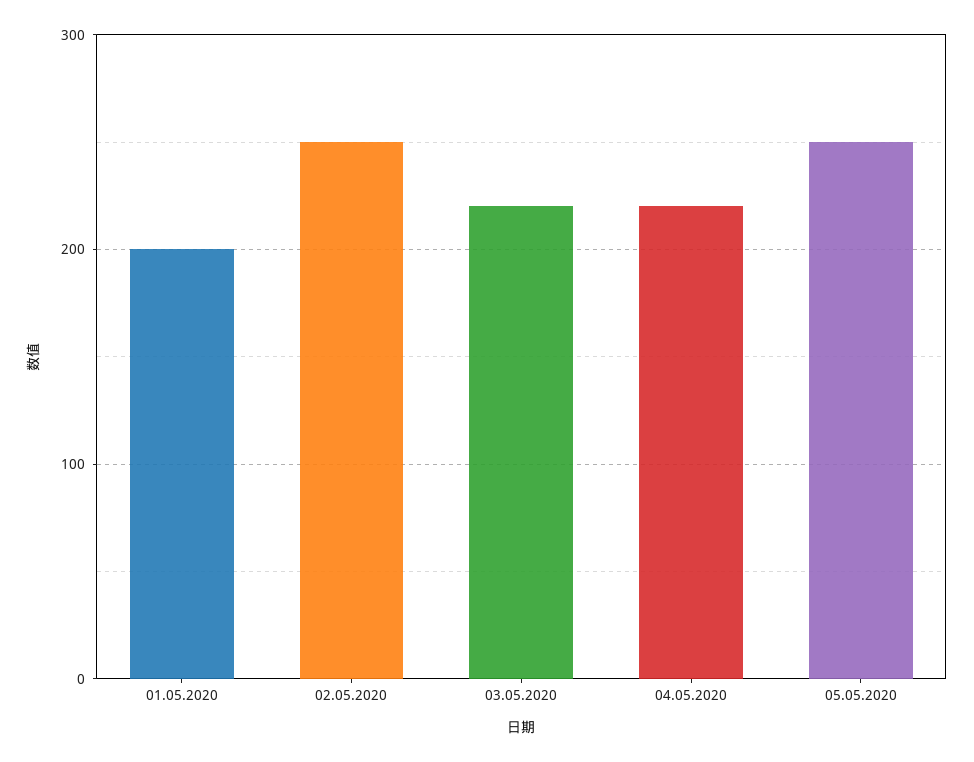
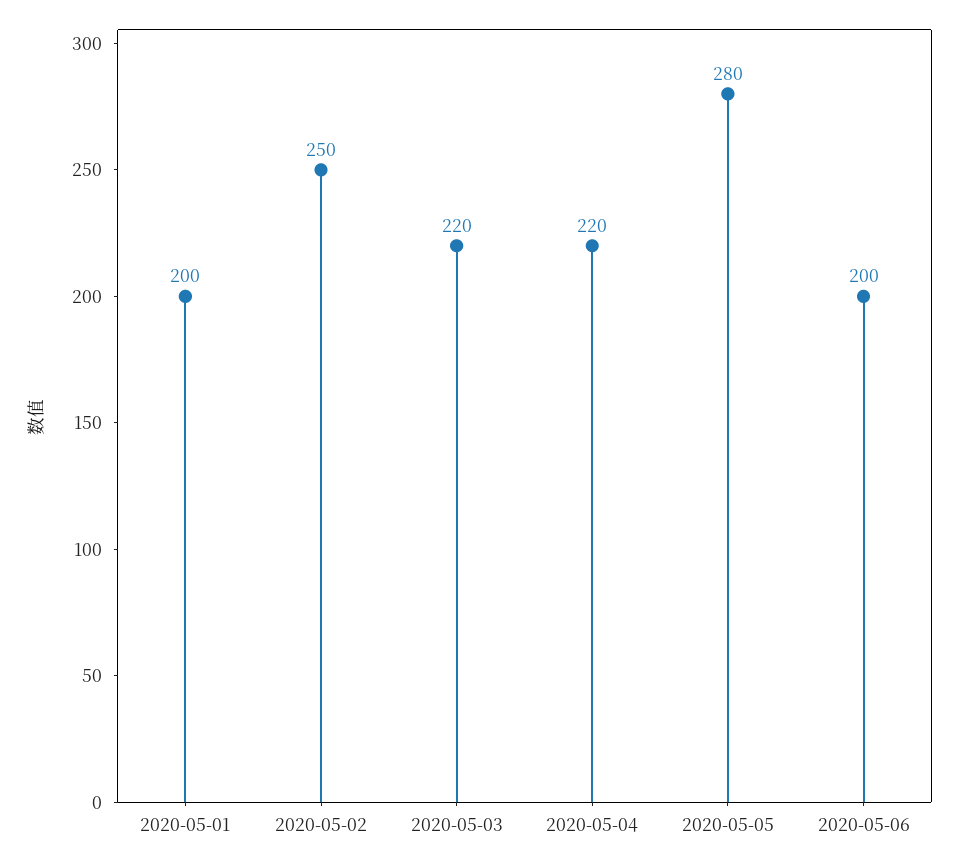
05.05.2020: 250 -> 280
2020-05-06: none -> 200

